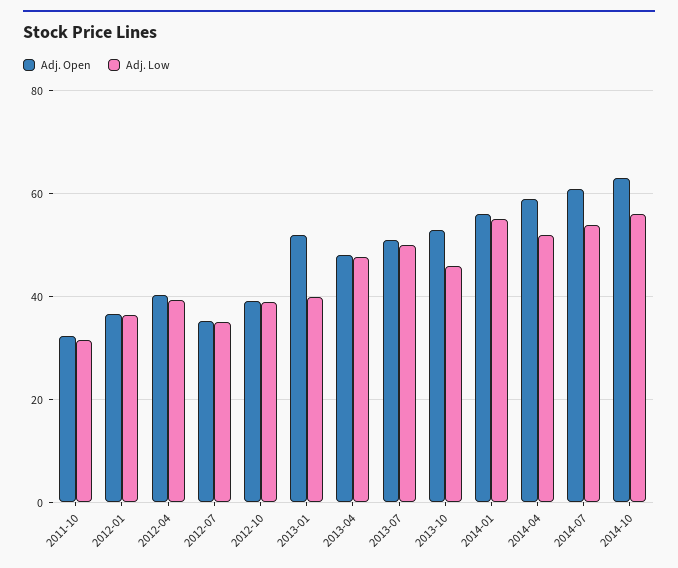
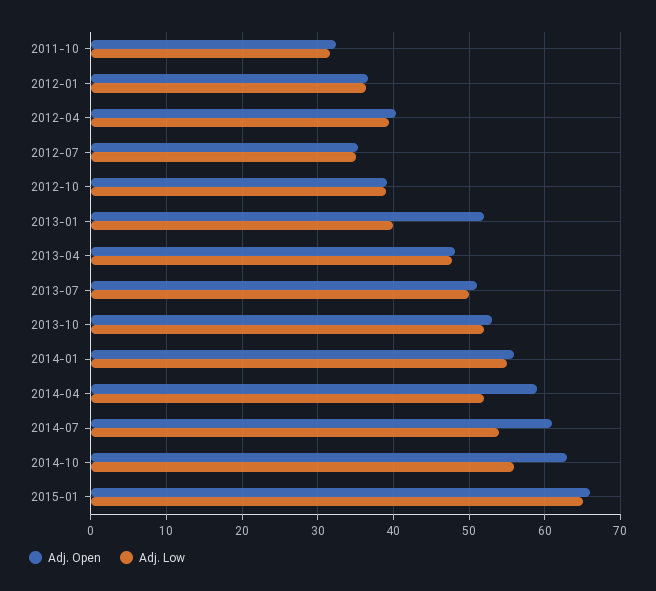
Adj. Low, 2013-10: 46 -> 52
Adj. Open, 2015-01: none -> 66
Adj. Low, 2015-01: none -> 65

